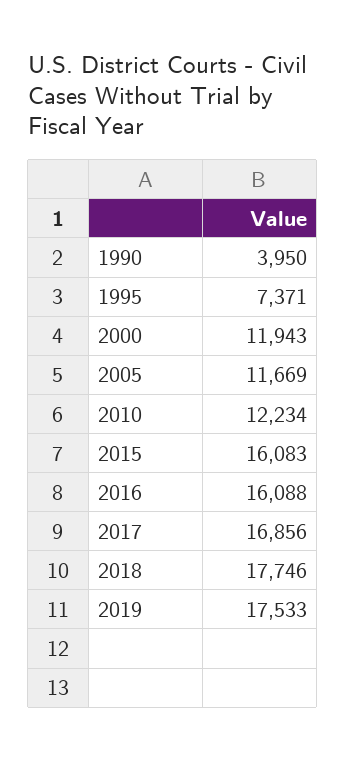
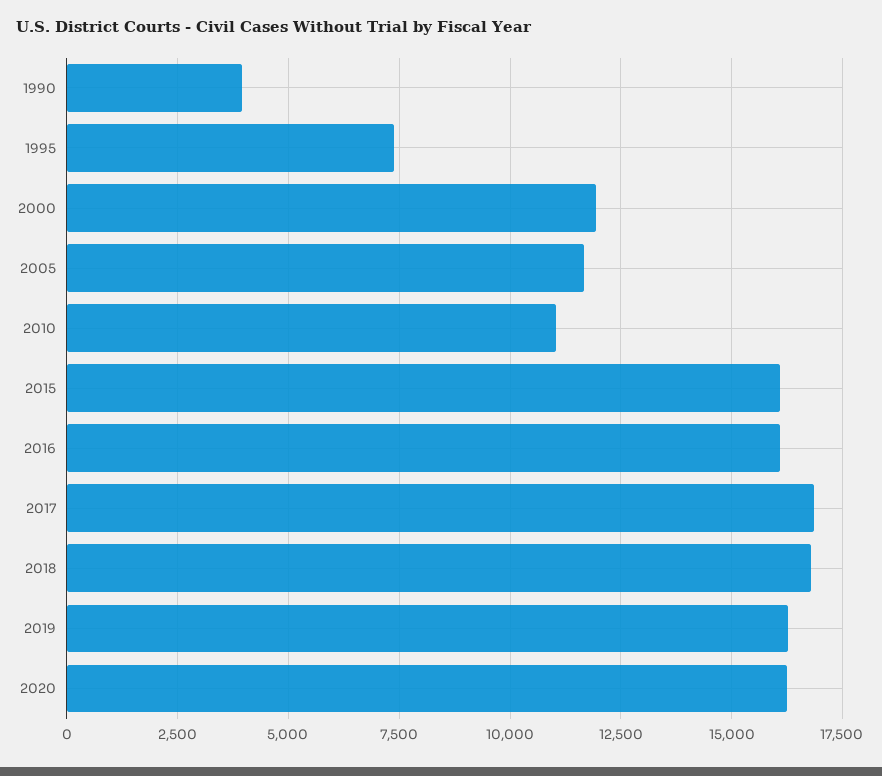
2010: 12234 -> 11000
2018: 17746 -> 16750
2019: 17533 -> 16250
2020: none -> 16250

